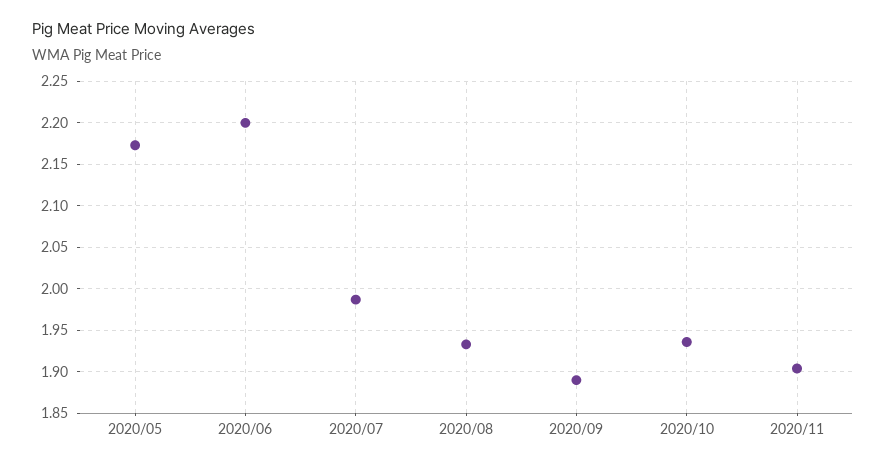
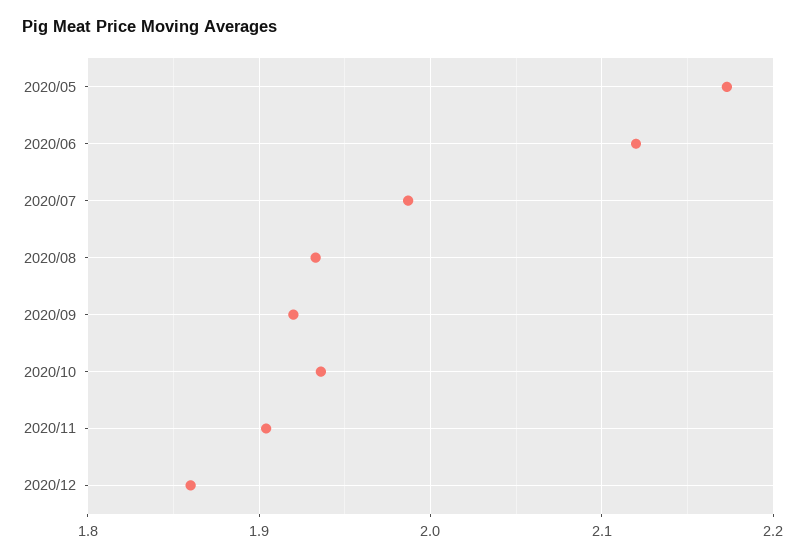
2020/06: 2.2 -> 2.12
2020/09: 1.89 -> 1.92
2020/12: none -> 1.86

